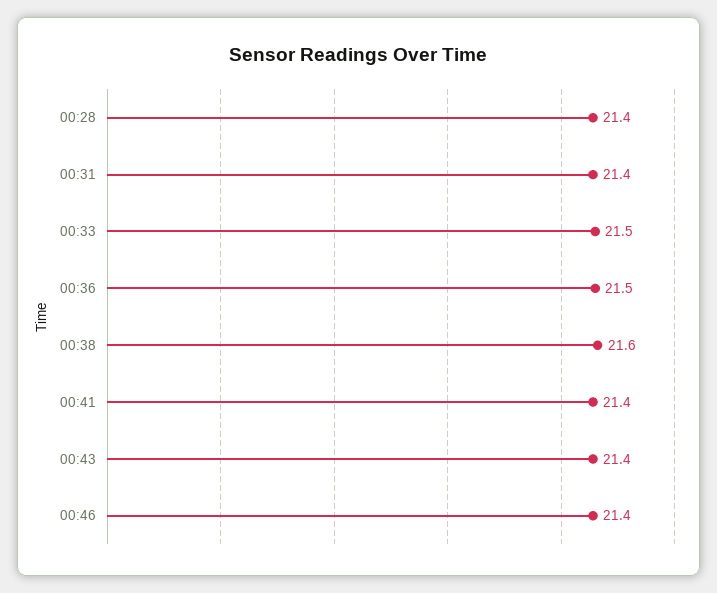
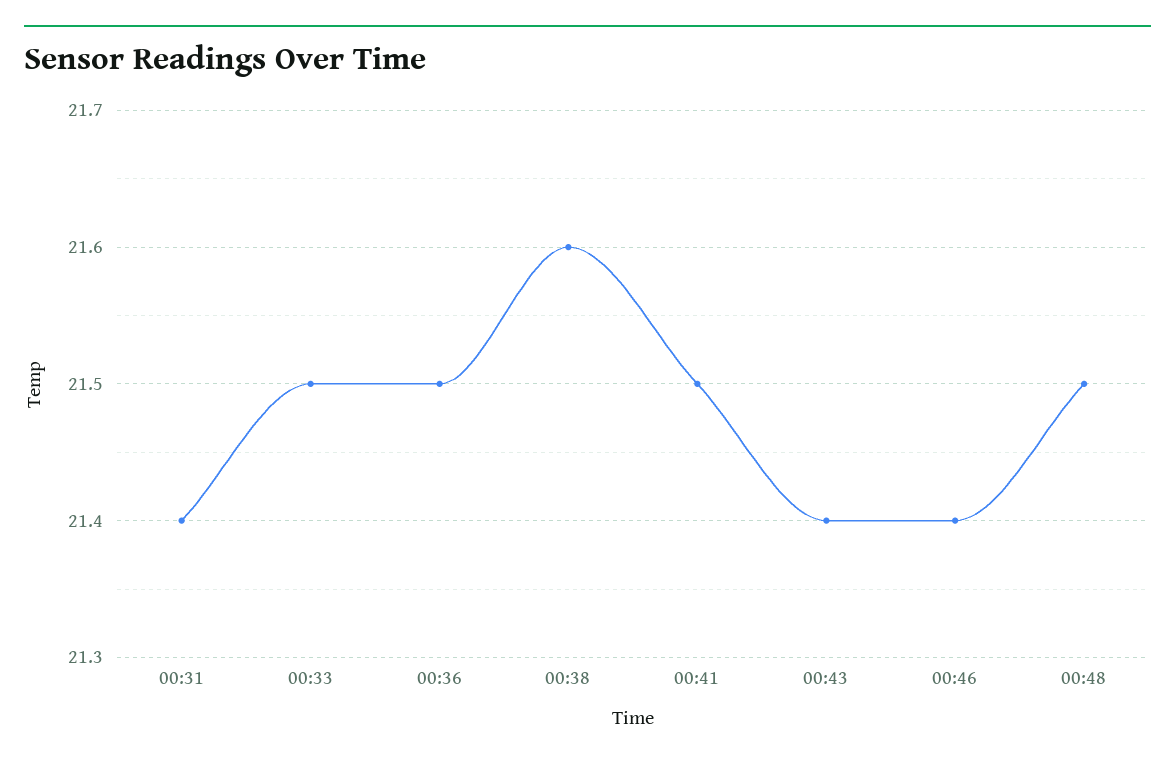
00:28: 21.4 -> none
00:41: 21.4 -> 21.5
00:48: none -> 21.5

